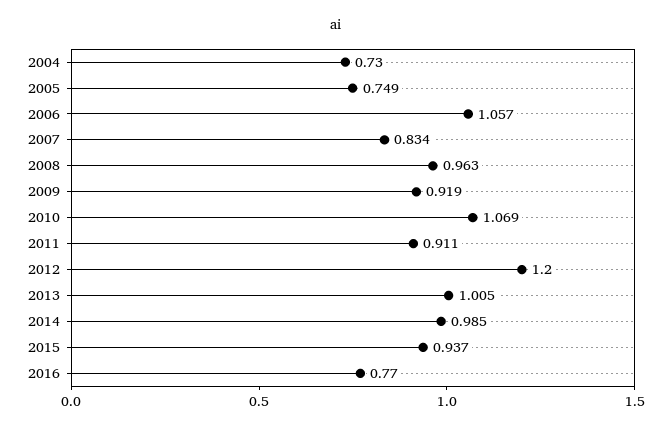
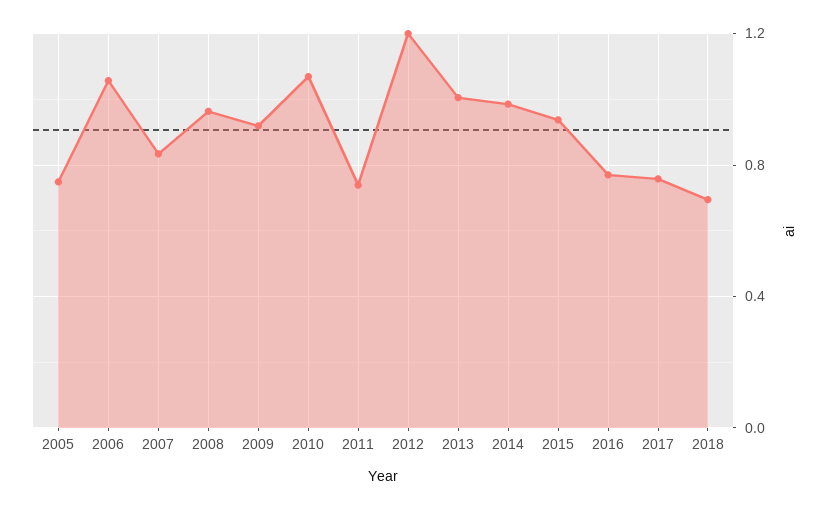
2004: 0.73 -> none
2011: 0.911 -> 0.75
2017: none -> 0.75
2018: none -> 0.7

